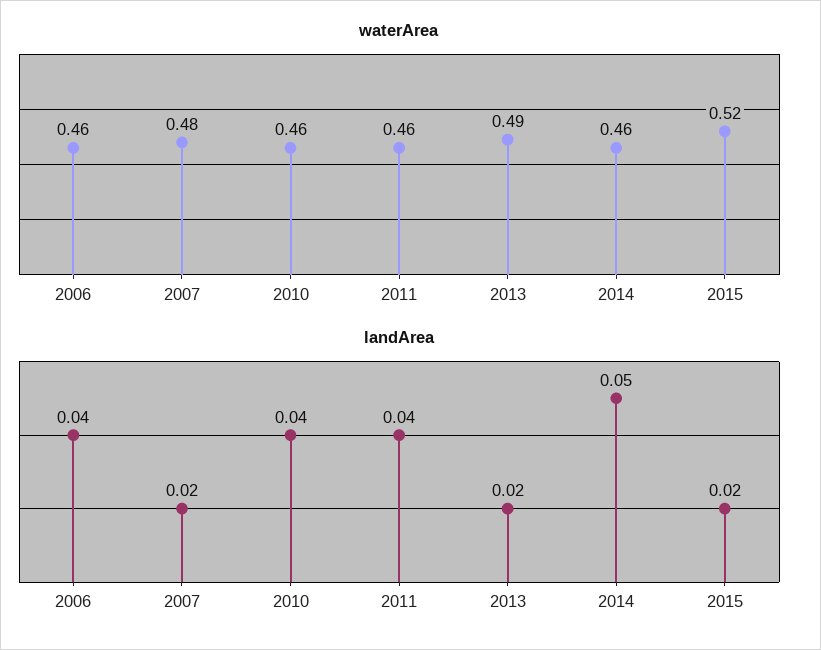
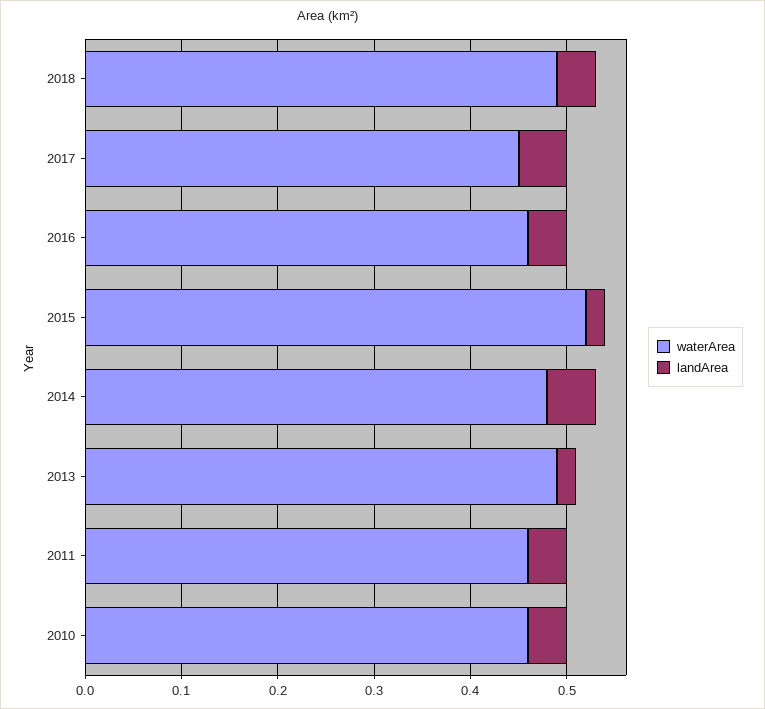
waterArea, 2006: 0.46 -> none
waterArea, 2007: 0.48 -> none
waterArea, 2014: 0.46 -> 0.48
landArea, 2006: 0.04 -> none
landArea, 2007: 0.02 -> none
waterArea, 2018: none -> 0.49
landArea, 2018: none -> 0.04
waterArea, 2017: none -> 0.45
landArea, 2017: none -> 0.05
waterArea, 2016: none -> 0.46
landArea, 2016: none -> 0.04

